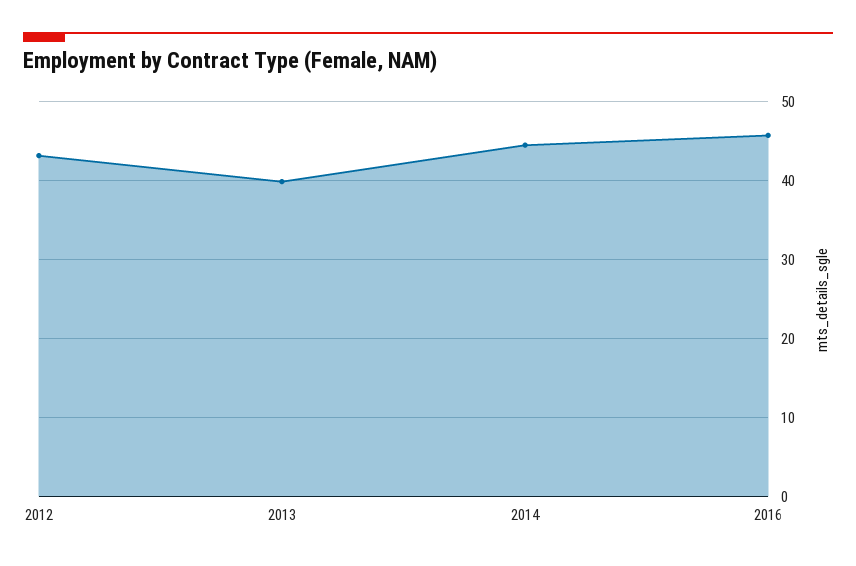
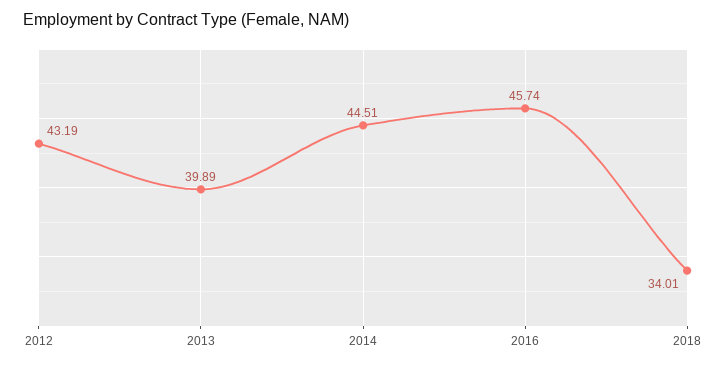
2018: none -> 34.01

